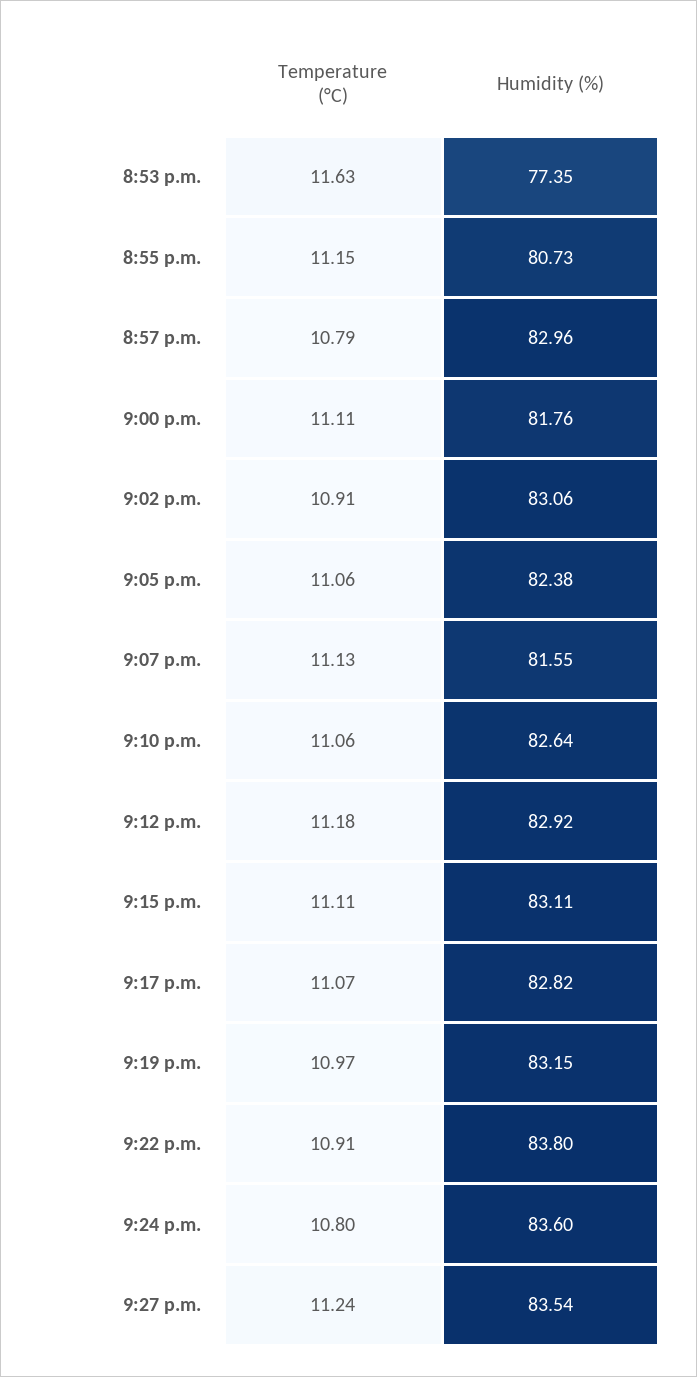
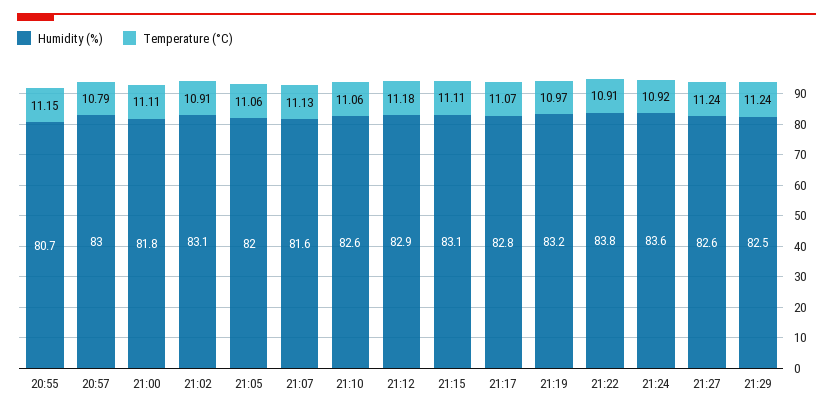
Temperature (°C), 8:53 p.m.: 11.63 -> none
Humidity (%), 8:53 p.m.: 77.35 -> none
Humidity (%), 9:05 p.m.: 82.38 -> 82
Temperature (°C), 9:24 p.m.: 10.8 -> 10.92
Humidity (%), 9:27 p.m.: 83.54 -> 82.6
Humidity (%), 21:29: none -> 82.5
Temperature (°C), 21:29: none -> 11.24

